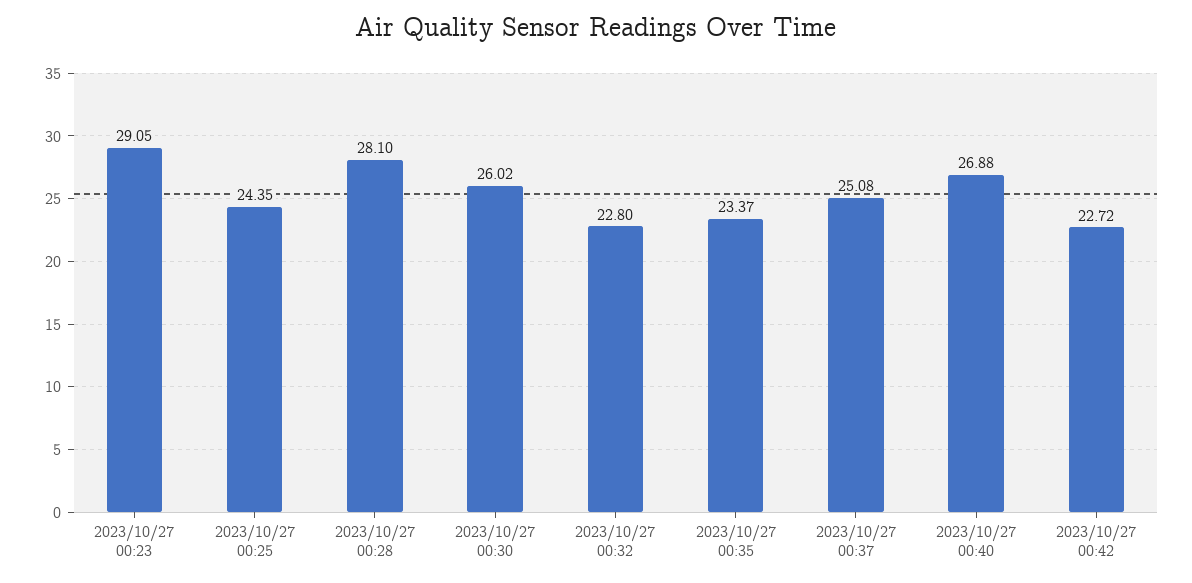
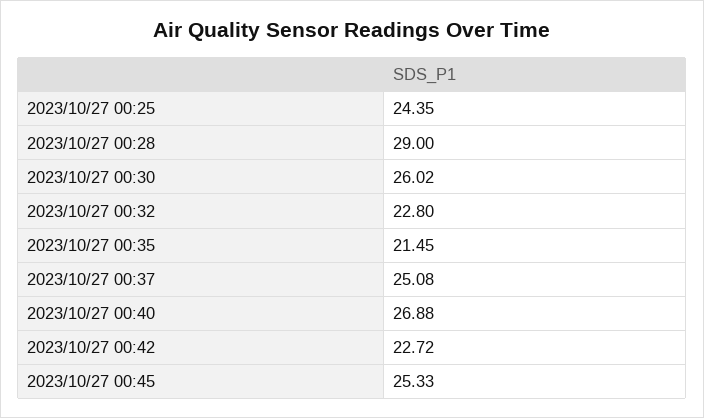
2023/10/27 00:23: 29.05 -> none
2023/10/27 00:28: 28.1 -> 29
2023/10/27 00:35: 23.37 -> 21.45
2023/10/27 00:45: none -> 25.33

